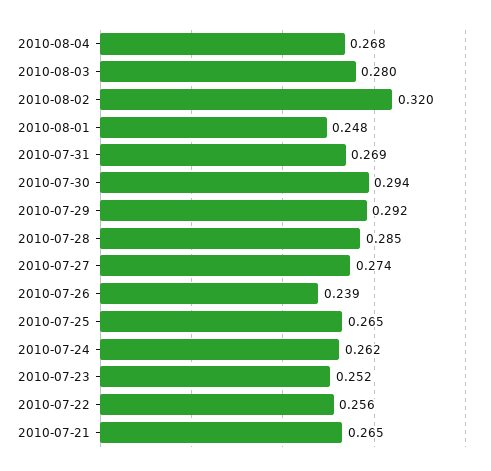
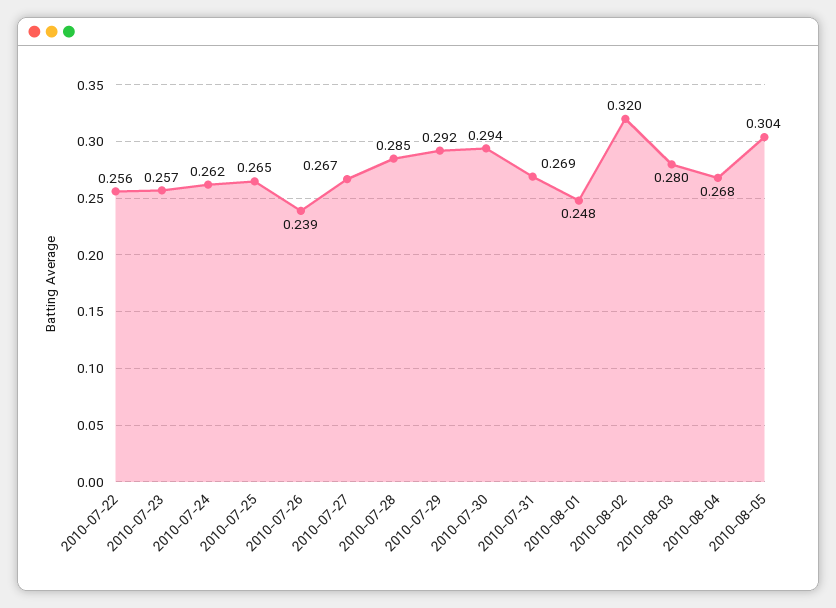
2010-07-27: 0.274 -> 0.267
2010-07-23: 0.252 -> 0.257
2010-07-21: 0.265 -> none
2010-08-05: none -> 0.304

